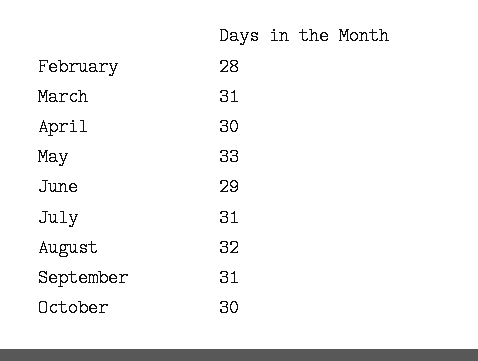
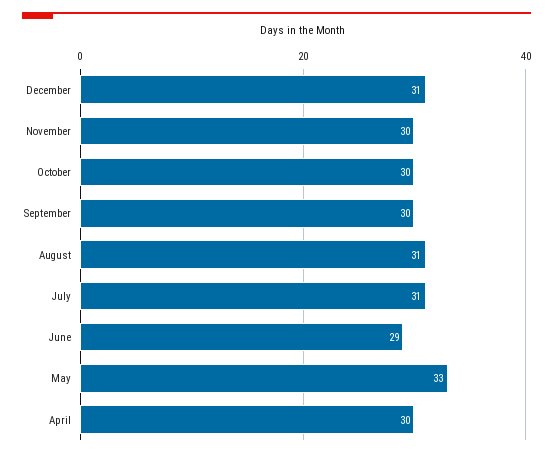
February: 28 -> none
March: 31 -> none
August: 32 -> 31
September: 31 -> 30
December: none -> 31
November: none -> 30

